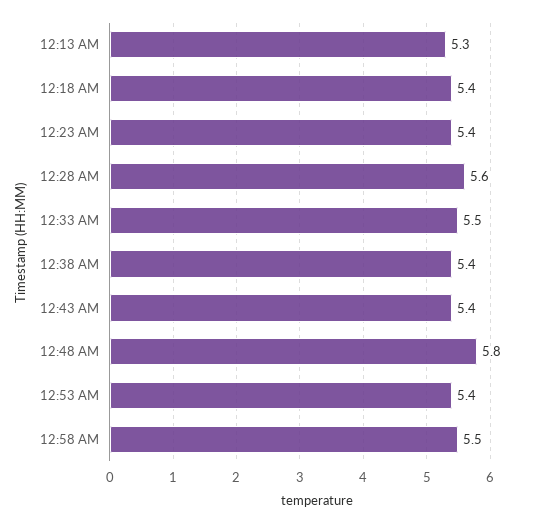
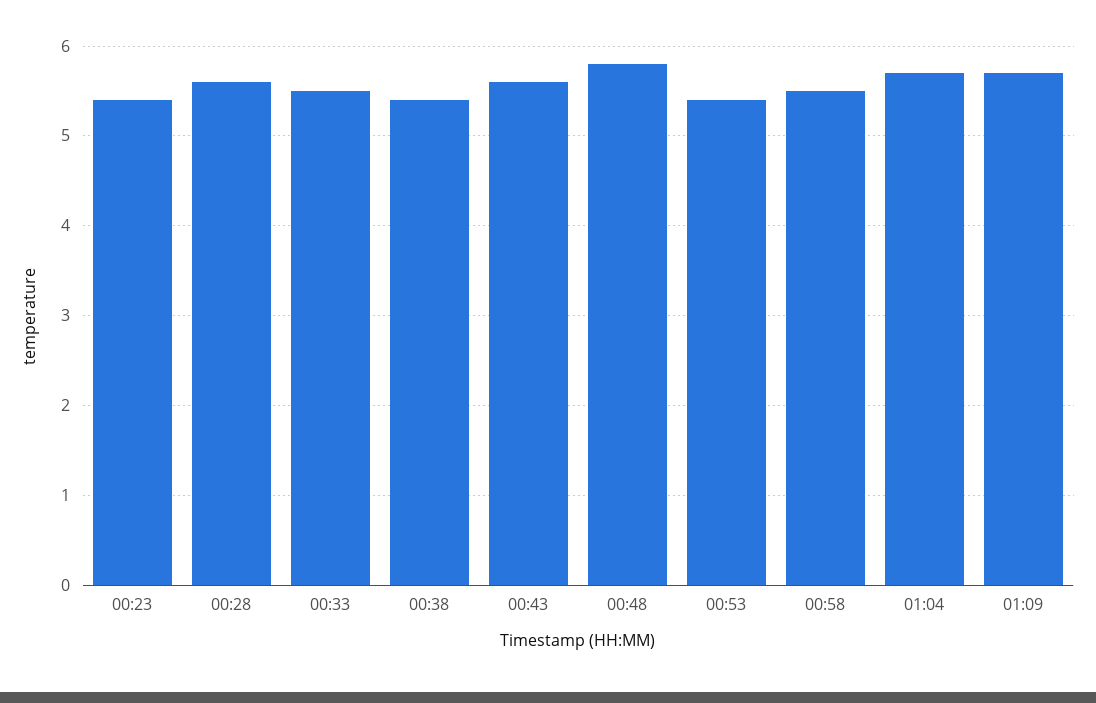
12:13 AM: 5.3 -> none
12:18 AM: 5.4 -> none
12:43 AM: 5.4 -> 5.6
01:04: none -> 5.7
01:09: none -> 5.7

